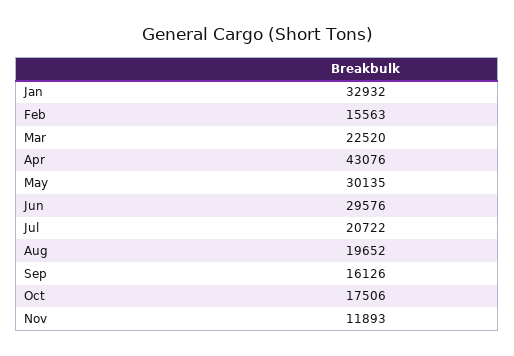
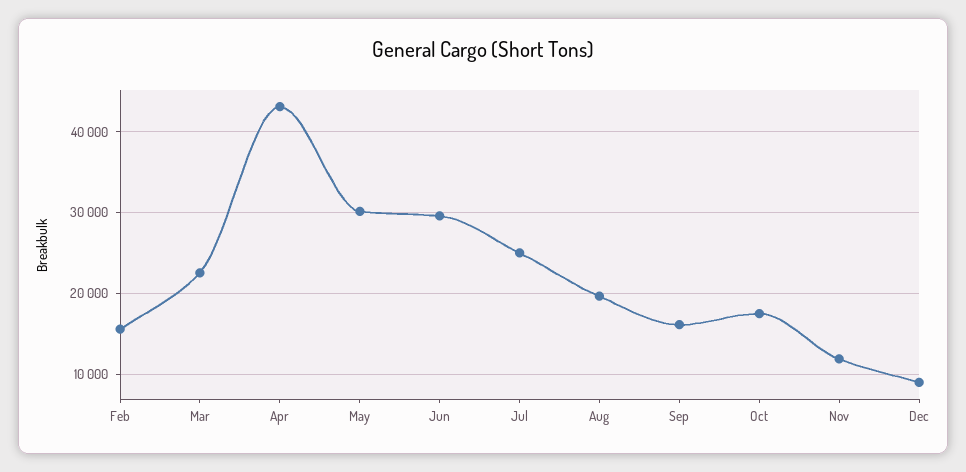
Jan: 32932 -> none
Jul: 20722 -> 25000
Dec: none -> 9000

